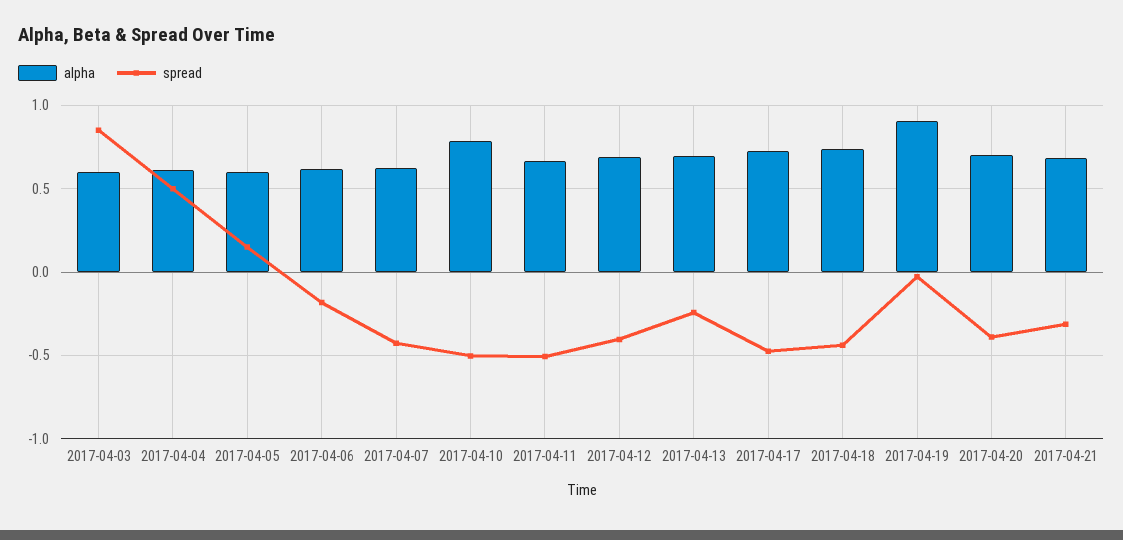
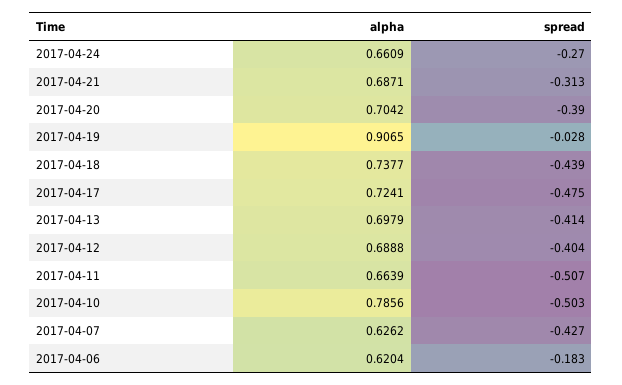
alpha, 2017-04-03: 0.6 -> none
spread, 2017-04-03: 0.85 -> none
alpha, 2017-04-04: 0.6 -> none
spread, 2017-04-04: 0.5 -> none
alpha, 2017-04-05: 0.6 -> none
spread, 2017-04-05: 0.15 -> none
spread, 2017-04-13: -0.25 -> -0.414
alpha, 2017-04-24: none -> 0.6609
spread, 2017-04-24: none -> -0.27

